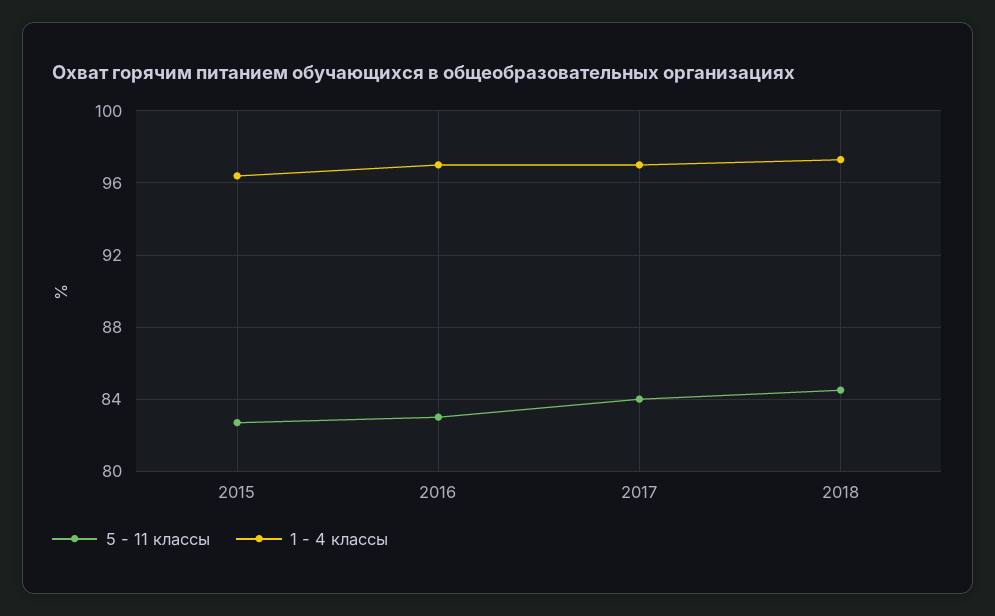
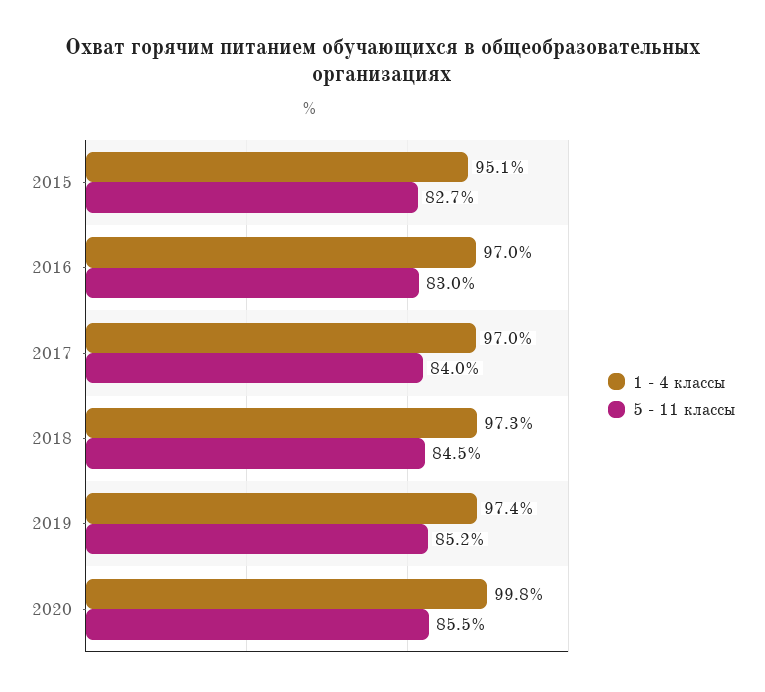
1 - 4 классы, 2015: 96.5 -> 95.1
1 - 4 классы, 2019: none -> 97.4
5 - 11 классы, 2019: none -> 85.2
1 - 4 классы, 2020: none -> 99.8
5 - 11 классы, 2020: none -> 85.5

